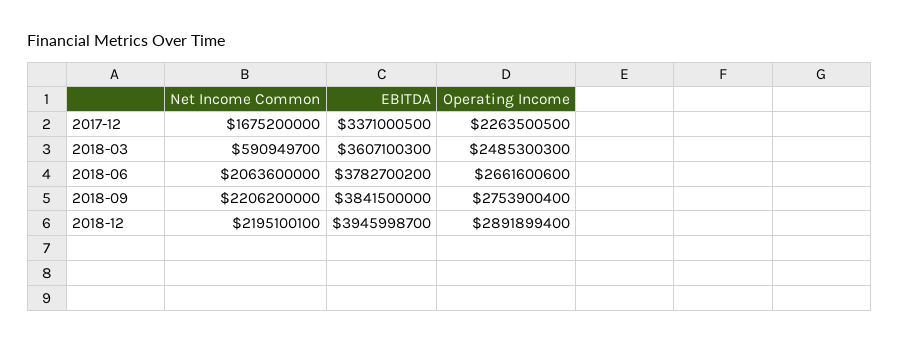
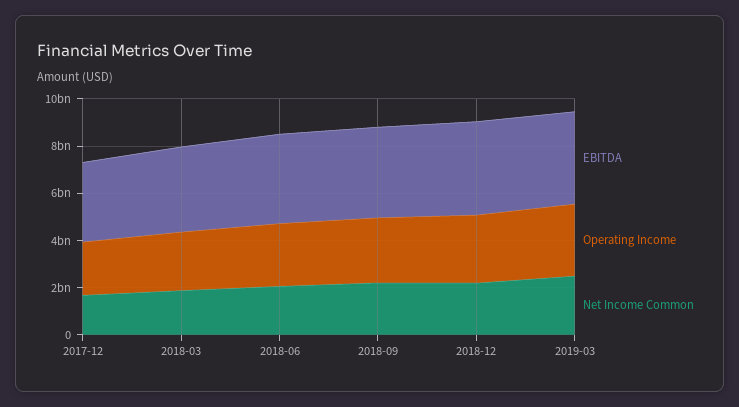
Net Income Common, 2018-03: 590949700 -> 2000000000
EBITDA, 2019-03: none -> 4000000000
Operating Income, 2019-03: none -> 3000000000
Net Income Common, 2019-03: none -> 2500000000

